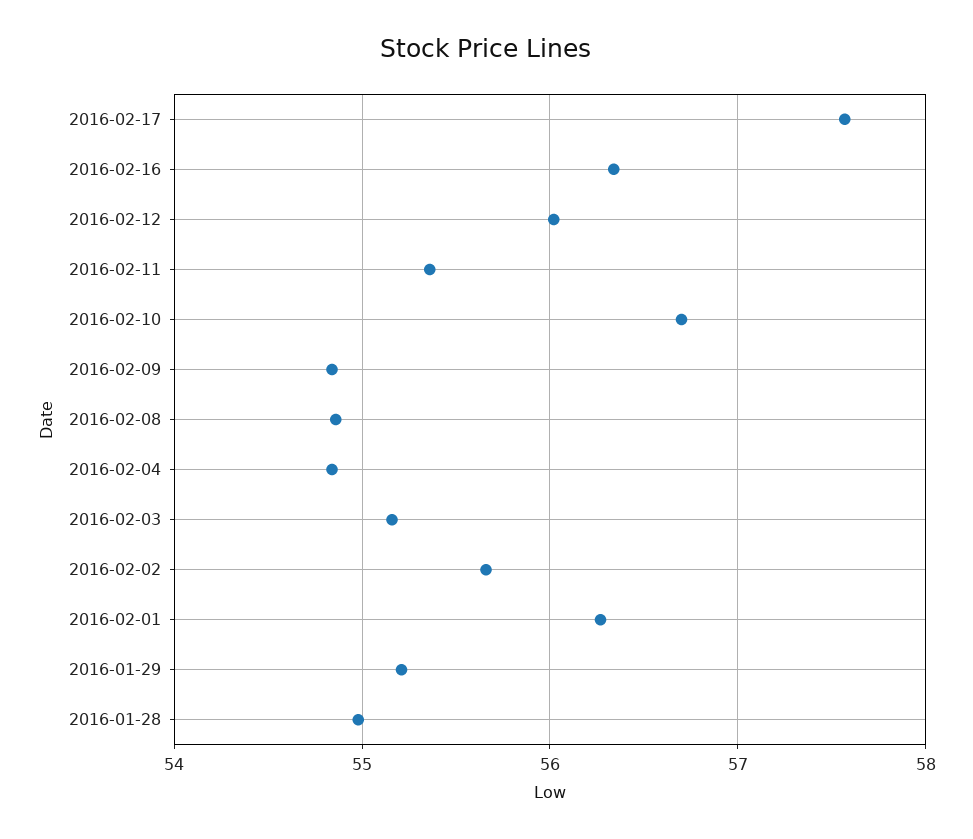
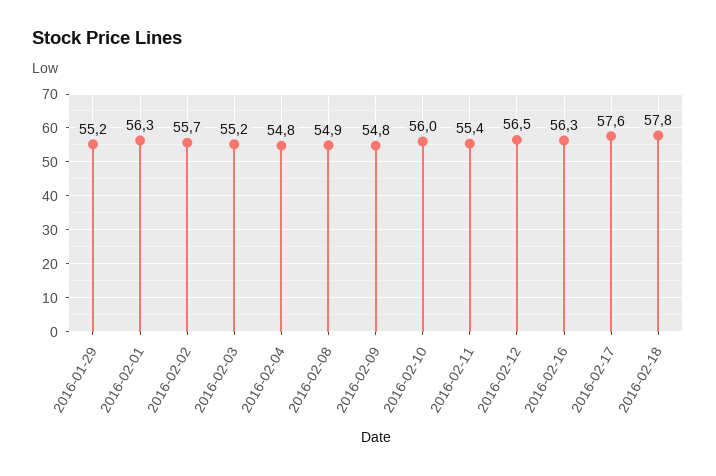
2016-02-12: 56 -> 56.5
2016-02-10: 56.7 -> 56
2016-01-28: 55 -> none
2016-02-18: none -> 57.8

